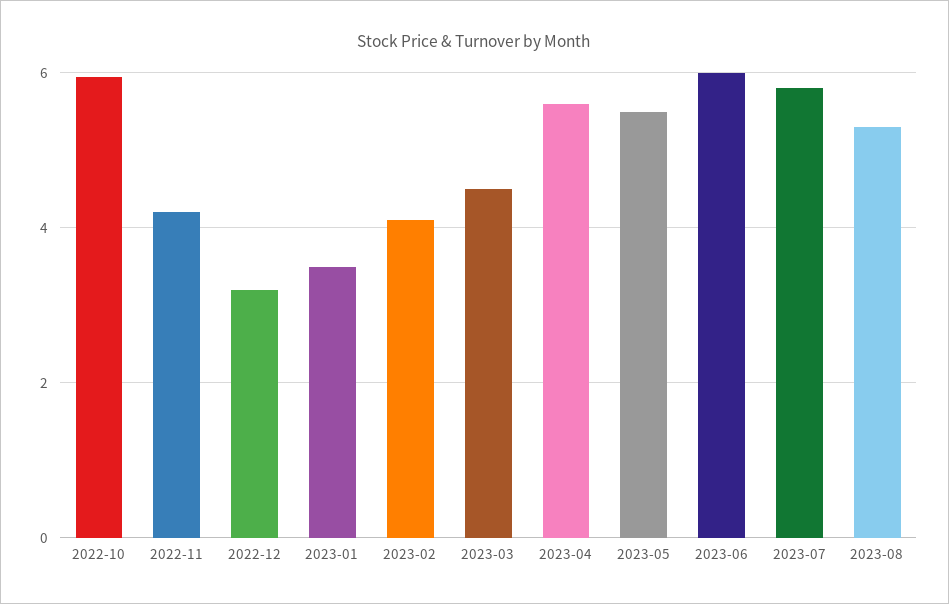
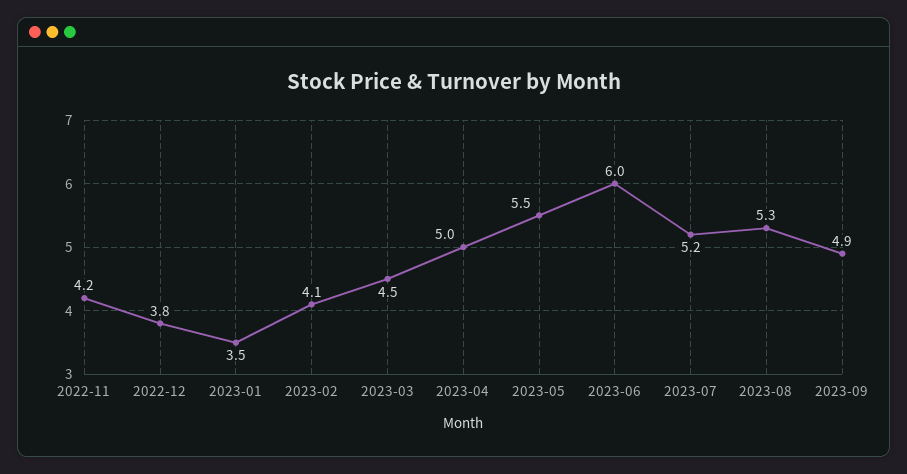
2022-10: 6 -> none
2022-12: 3.2 -> 3.8
2023-04: 5.6 -> 5
2023-07: 5.8 -> 5.2
2023-09: none -> 4.9

